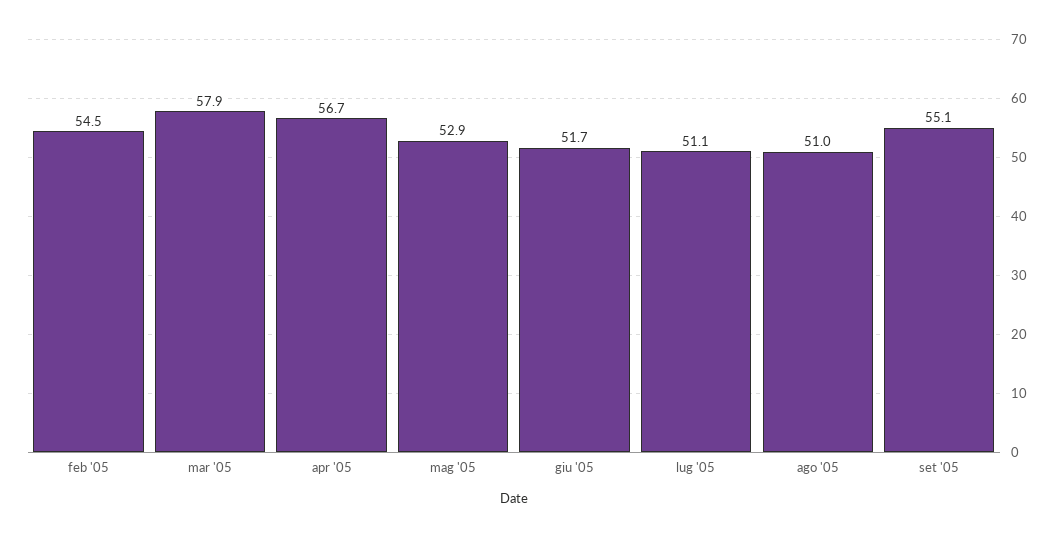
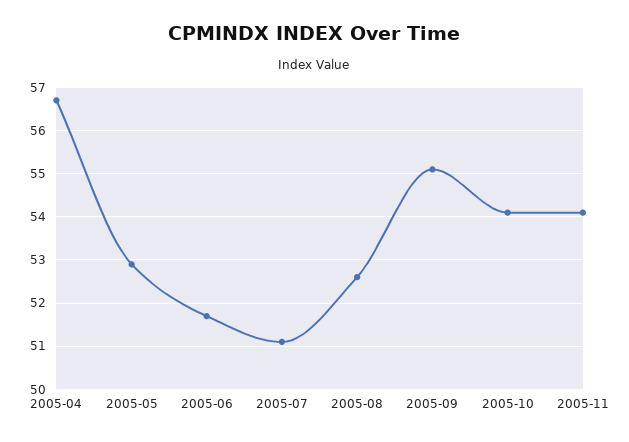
feb '05: 54.5 -> none
mar '05: 57.9 -> none
ago '05: 51 -> 52.5
2005-10: none -> 54
2005-11: none -> 54

